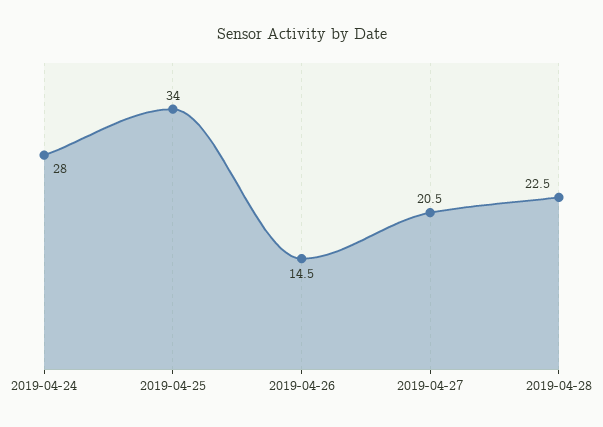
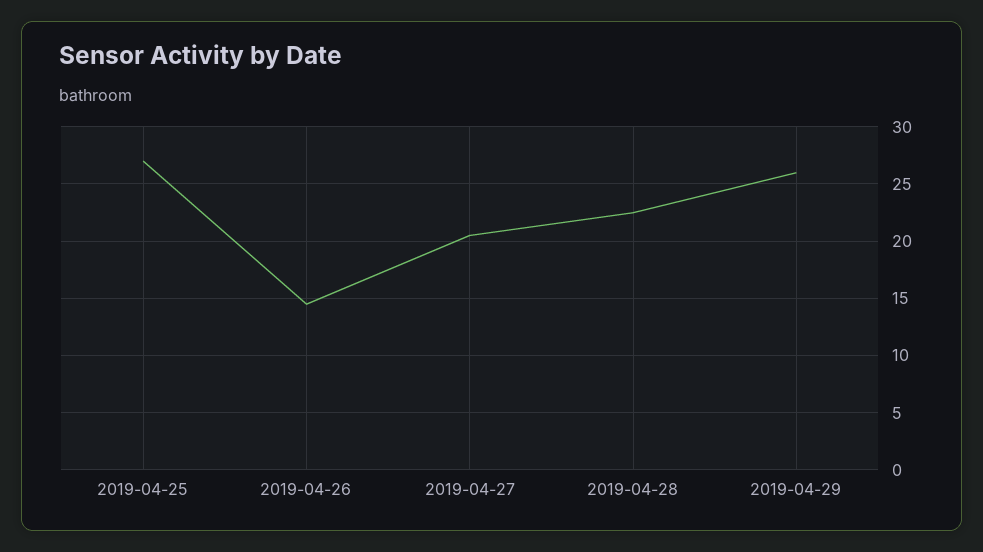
2019-04-24: 28 -> none
2019-04-25: 34 -> 27
2019-04-29: none -> 26

